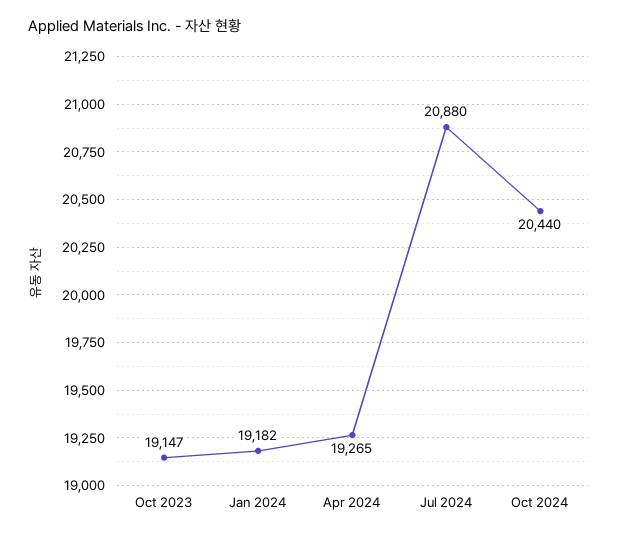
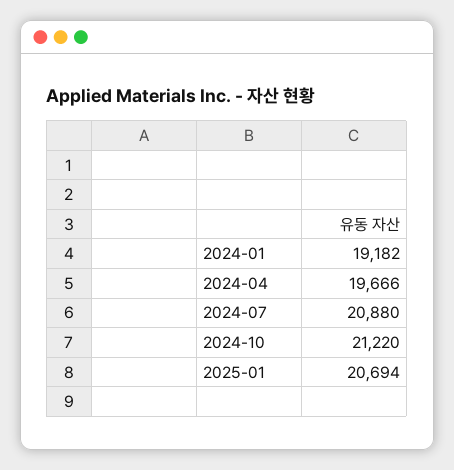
Oct 2023: 19147 -> none
Apr 2024: 19265 -> 19666
Oct 2024: 20440 -> 21220
2025-01: none -> 20694

